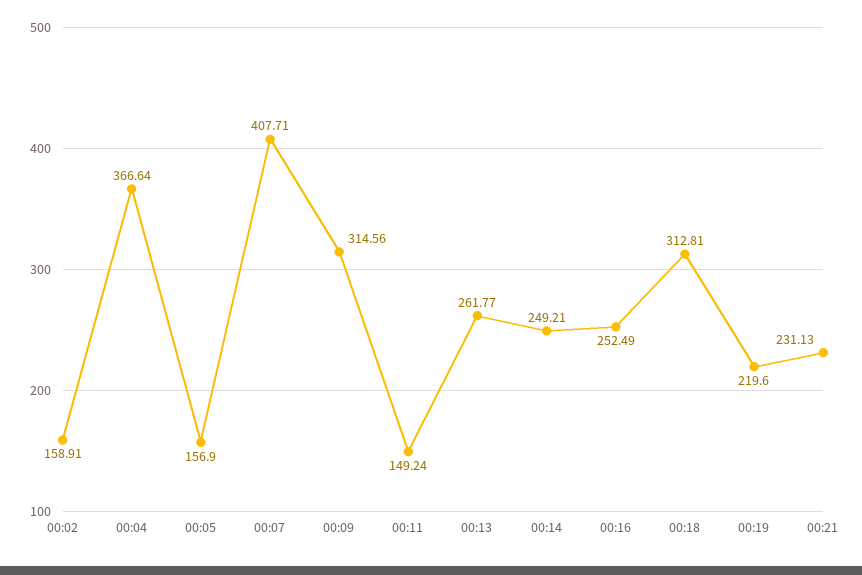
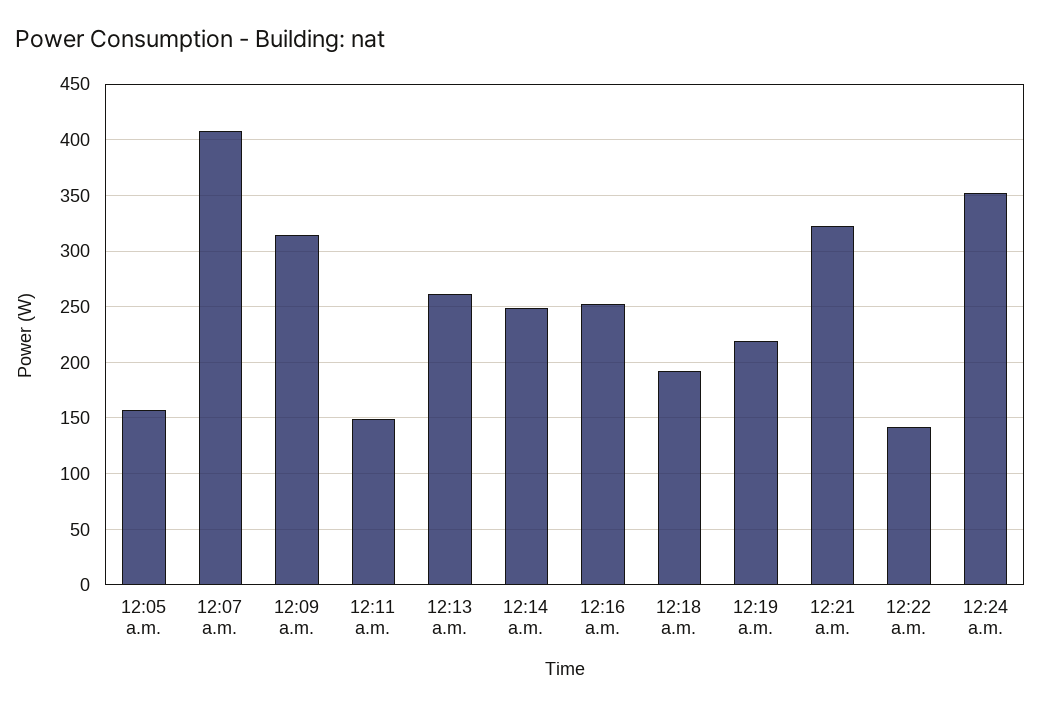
00:02: 158.91 -> none
00:04: 366.64 -> none
00:18: 312.81 -> 190
00:21: 231.13 -> 320
12:22 a.m.: none -> 140
12:24 a.m.: none -> 350

